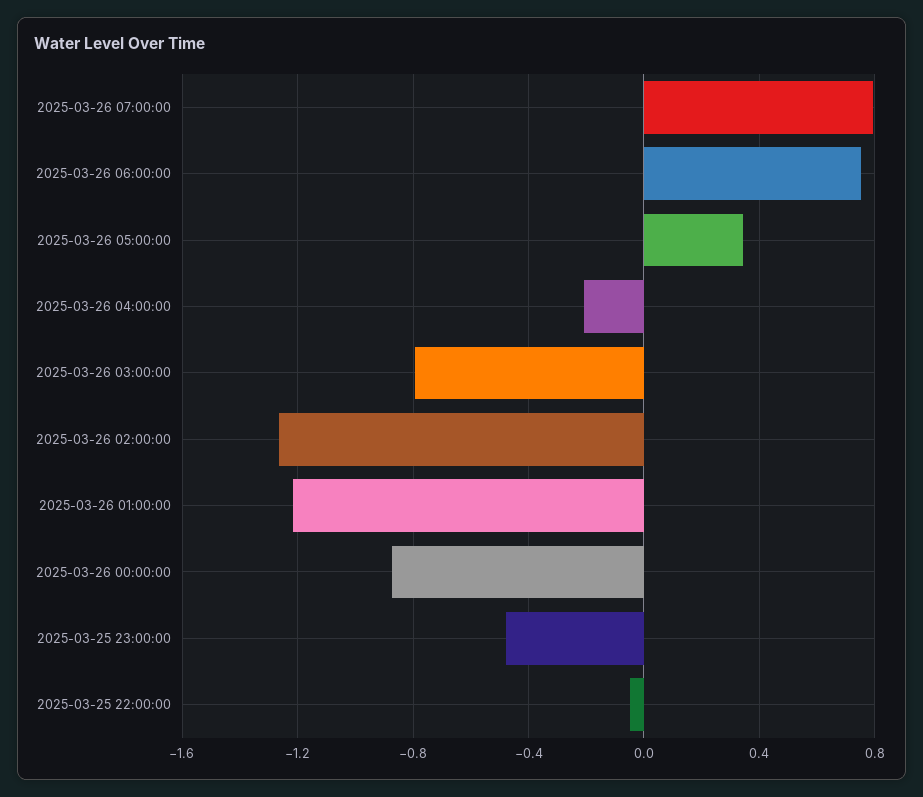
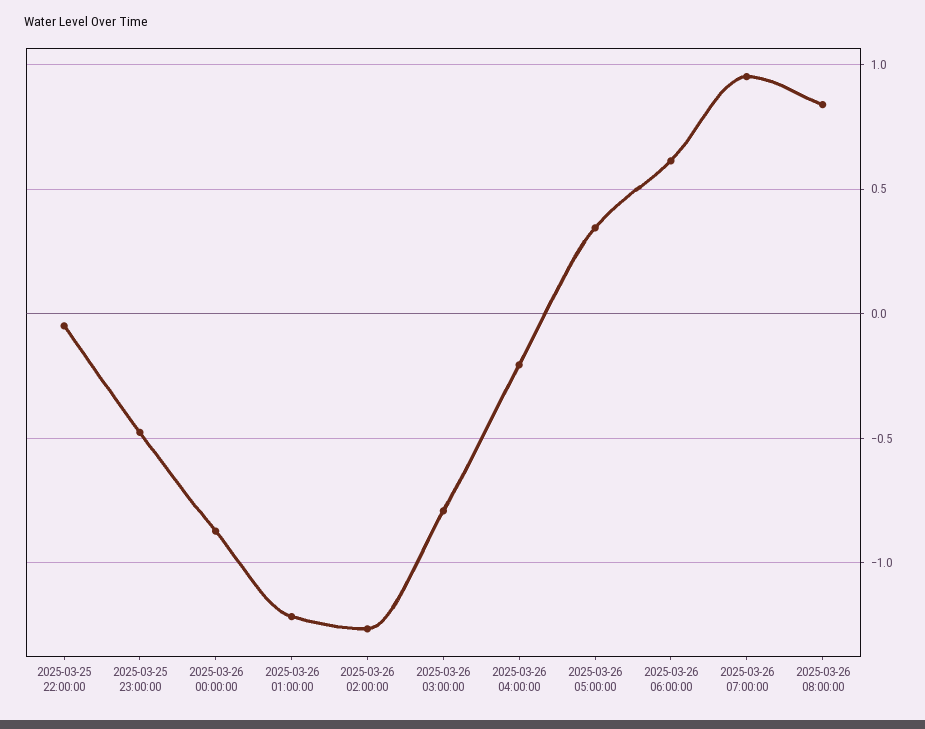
2025-03-26 07:00:00: 0.8 -> 0.95
2025-03-26 06:00:00: 0.75 -> 0.6
2025-03-26 08:00:00: none -> 0.85

